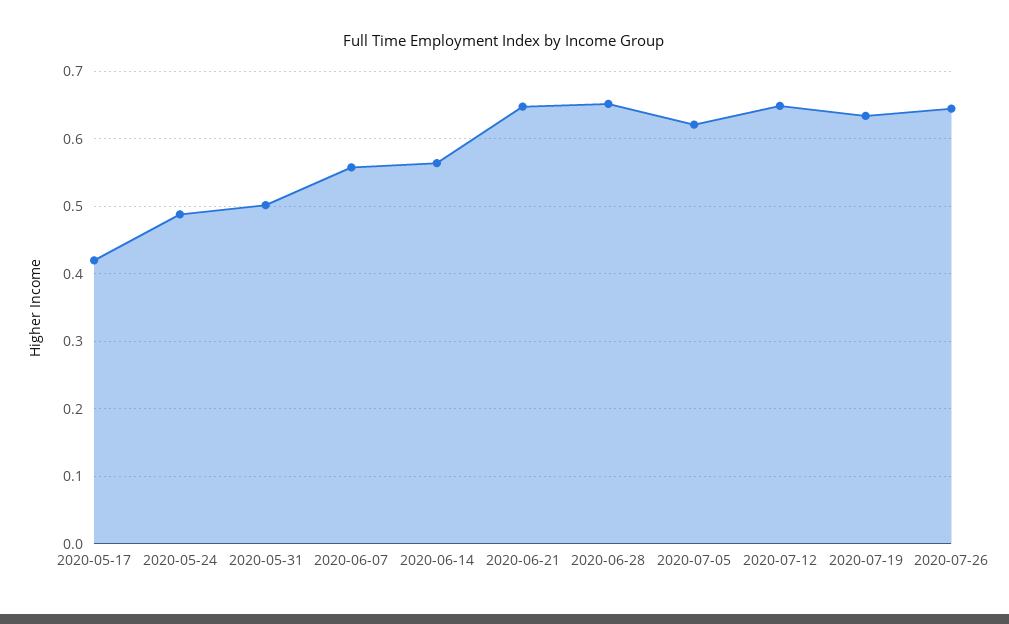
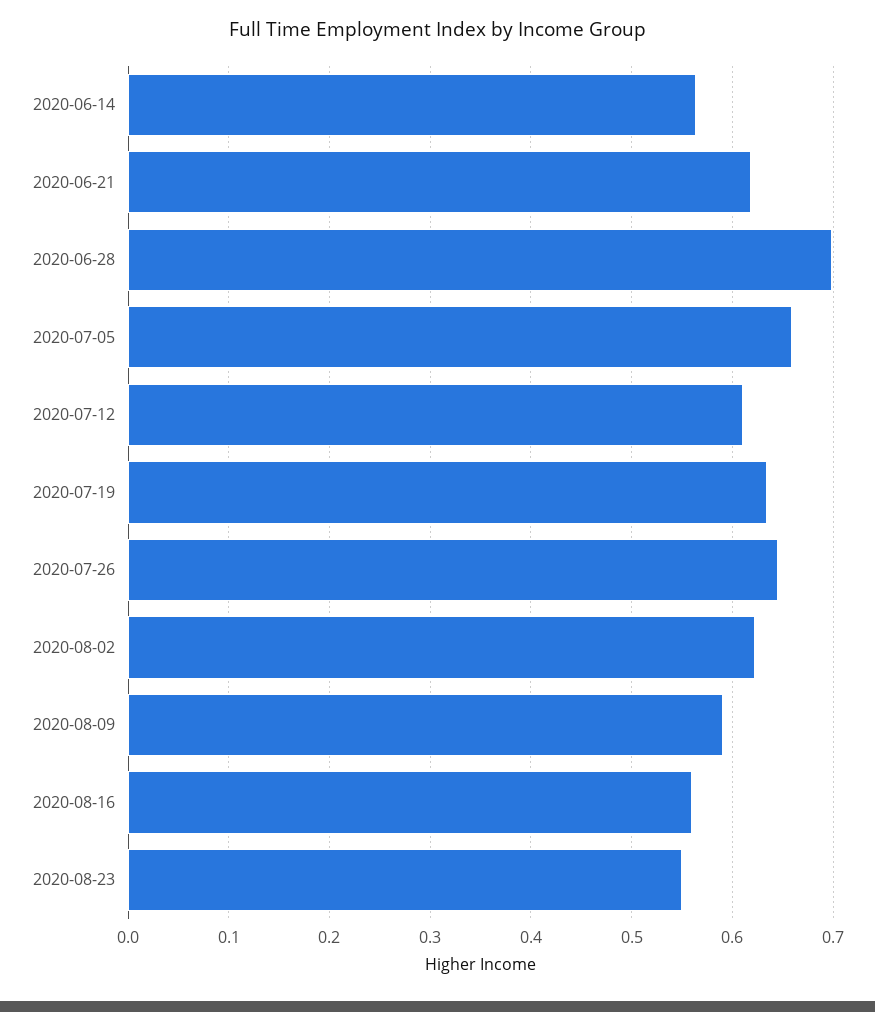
2020-05-17: 0.42 -> none
2020-05-24: 0.49 -> none
2020-05-31: 0.5 -> none
2020-06-07: 0.56 -> none
2020-06-21: 0.65 -> 0.62
2020-06-28: 0.65 -> 0.7
2020-07-05: 0.62 -> 0.66
2020-07-12: 0.65 -> 0.61
2020-08-02: none -> 0.62
2020-08-09: none -> 0.59
2020-08-16: none -> 0.56
2020-08-23: none -> 0.55

